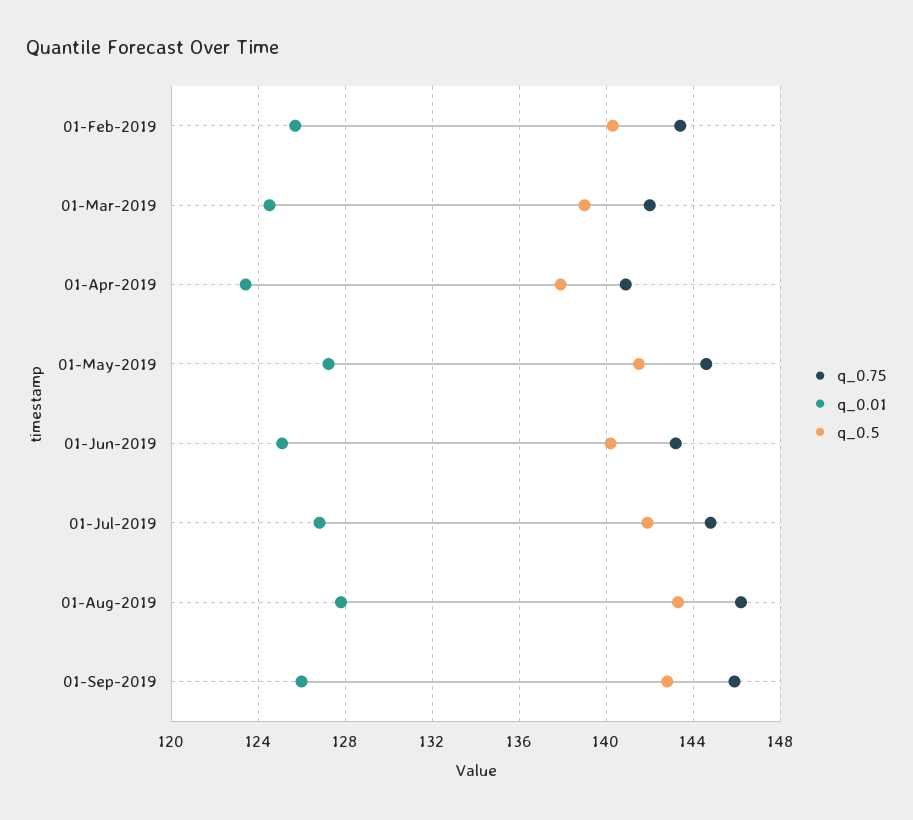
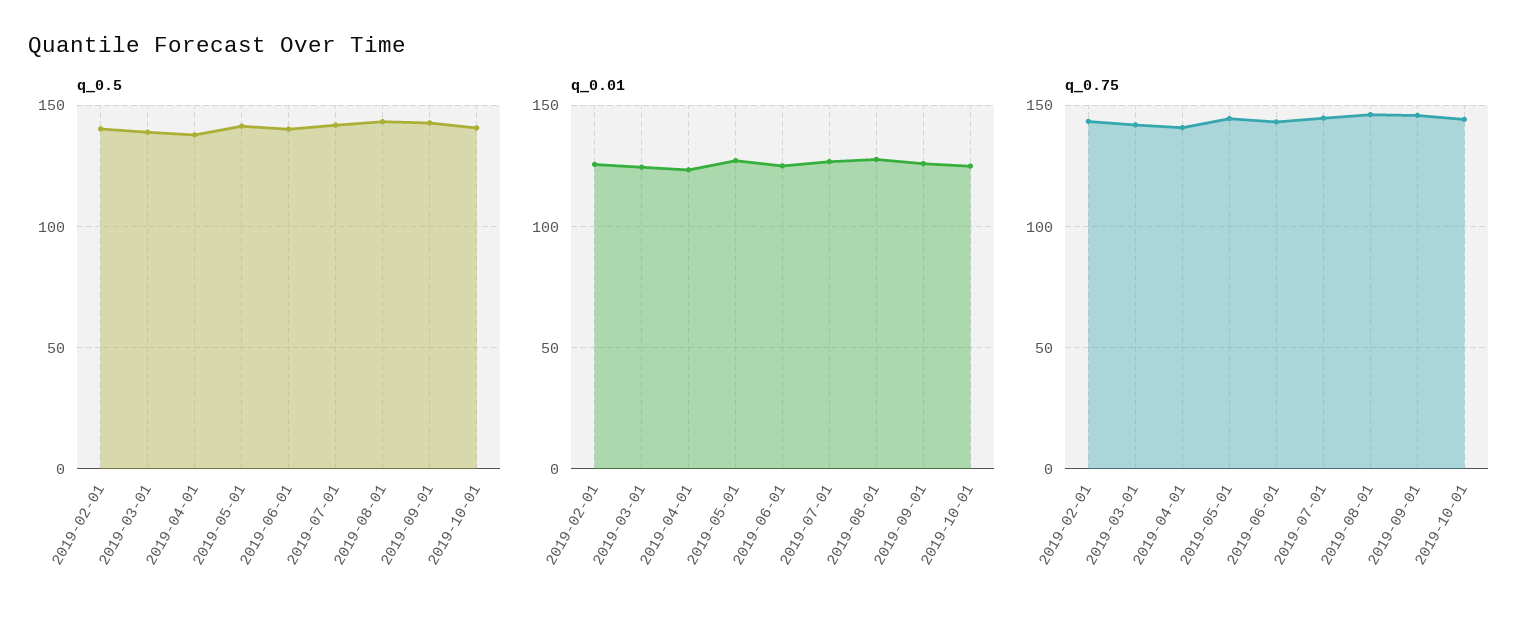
q_0.5, 2019-10-01: none -> 140
q_0.01, 2019-10-01: none -> 125
q_0.75, 2019-10-01: none -> 145

